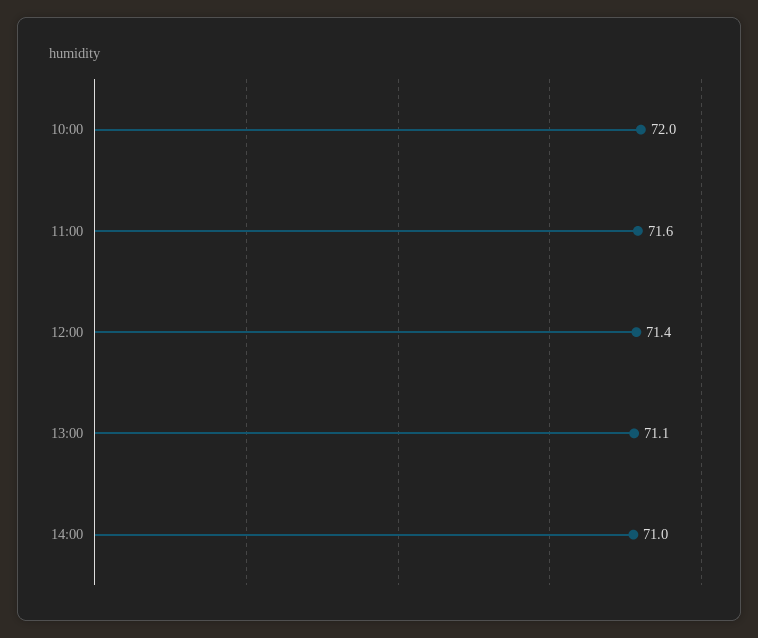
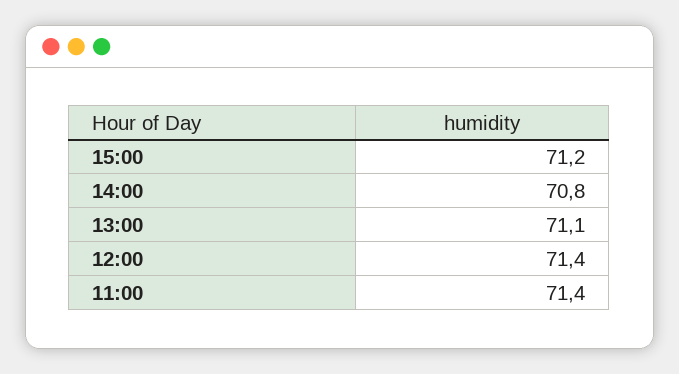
10:00: 72 -> none
11:00: 71.6 -> 71.4
14:00: 71 -> 70.8
15:00: none -> 71.2

